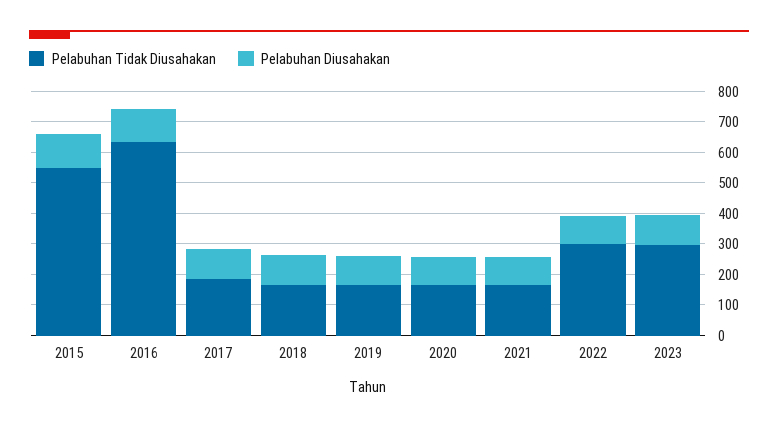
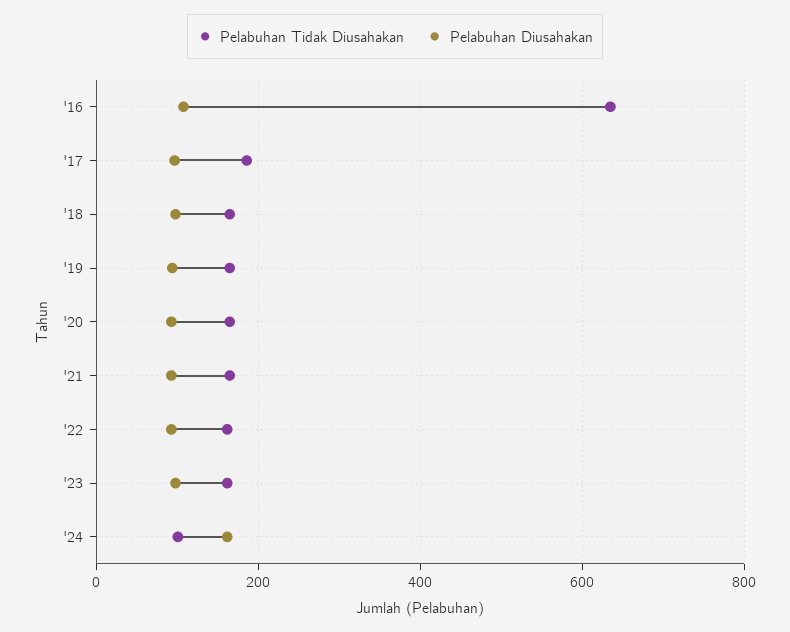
Pelabuhan Tidak Diusahakan, 2015: 550 -> none
Pelabuhan Diusahakan, 2015: 100 -> none
Pelabuhan Tidak Diusahakan, 2022: 300 -> 160
Pelabuhan Tidak Diusahakan, 2023: 300 -> 160
Pelabuhan Tidak Diusahakan, '24: none -> 100
Pelabuhan Diusahakan, '24: none -> 160

